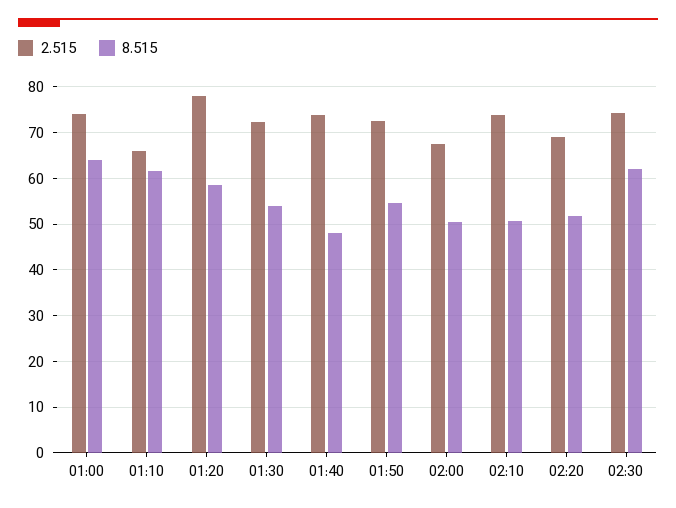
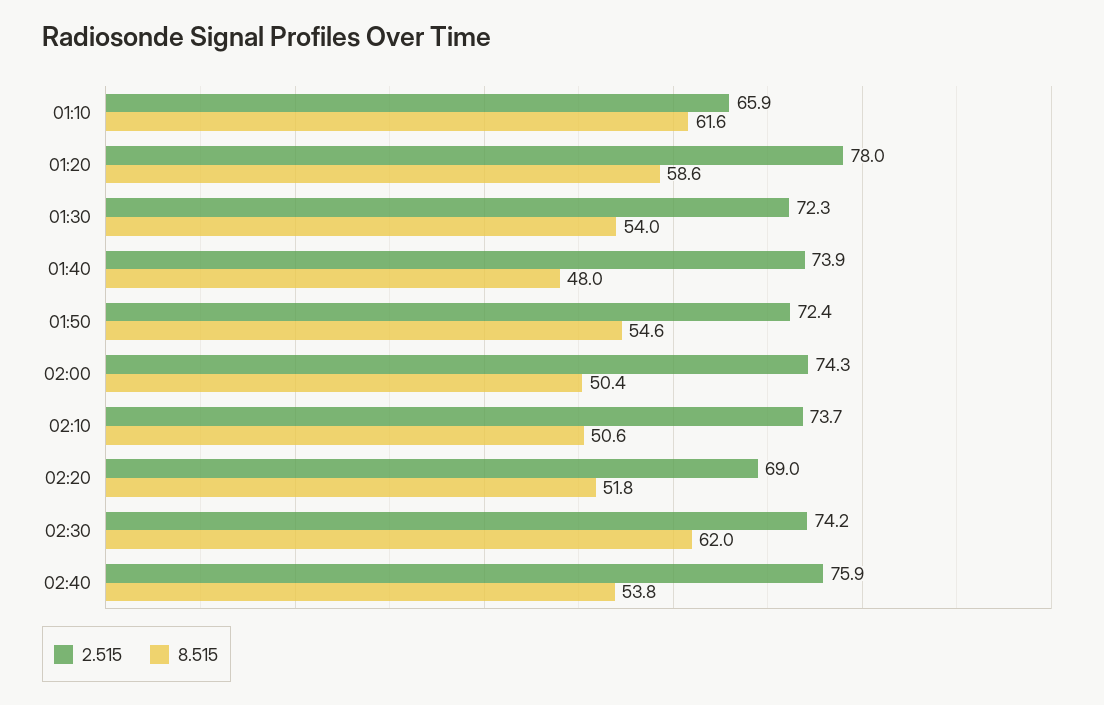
2.515, 01:00: 74 -> none
8.515, 01:00: 64 -> none
2.515, 02:00: 68 -> 74.3
2.515, 02:40: none -> 75.9
8.515, 02:40: none -> 53.8

